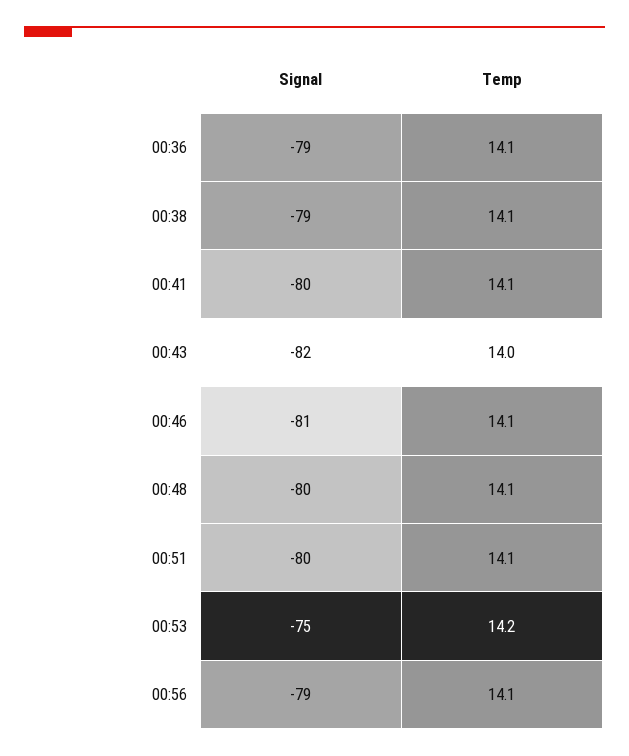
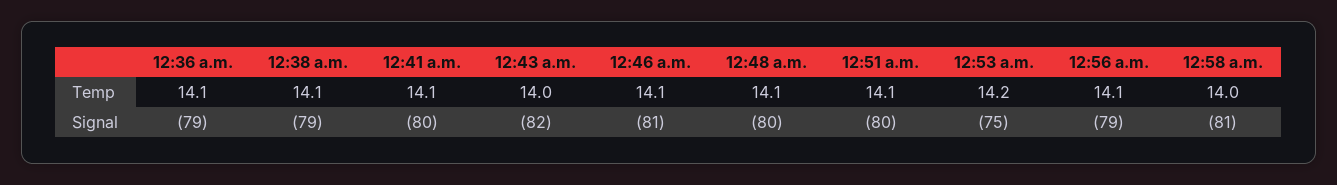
Temp, 12:58 a.m.: none -> 14
Signal, 12:58 a.m.: none -> -81

